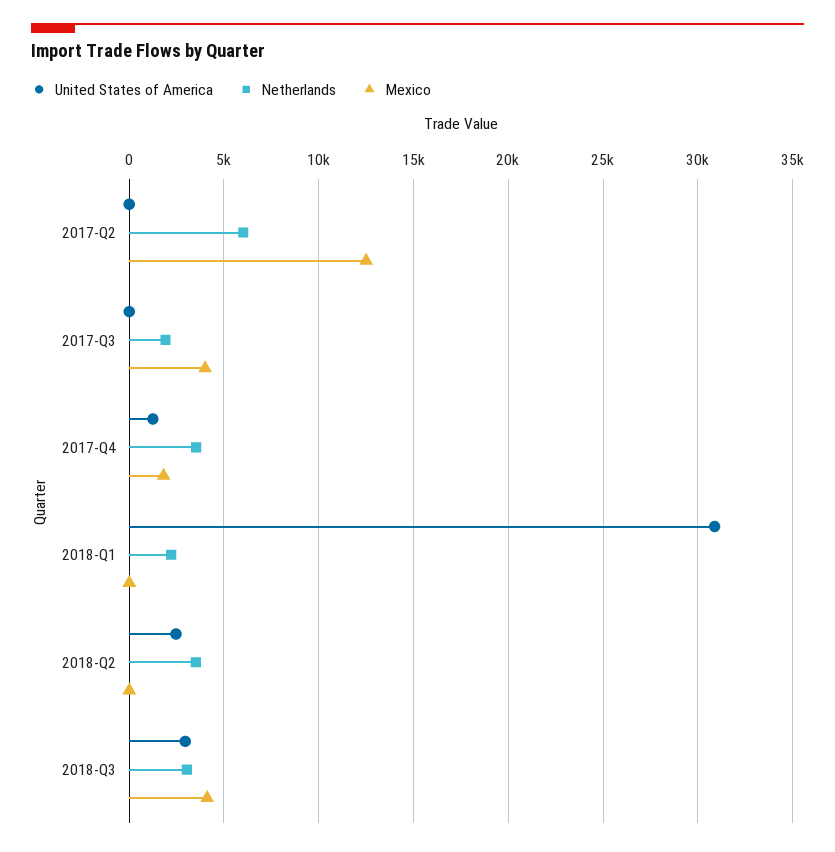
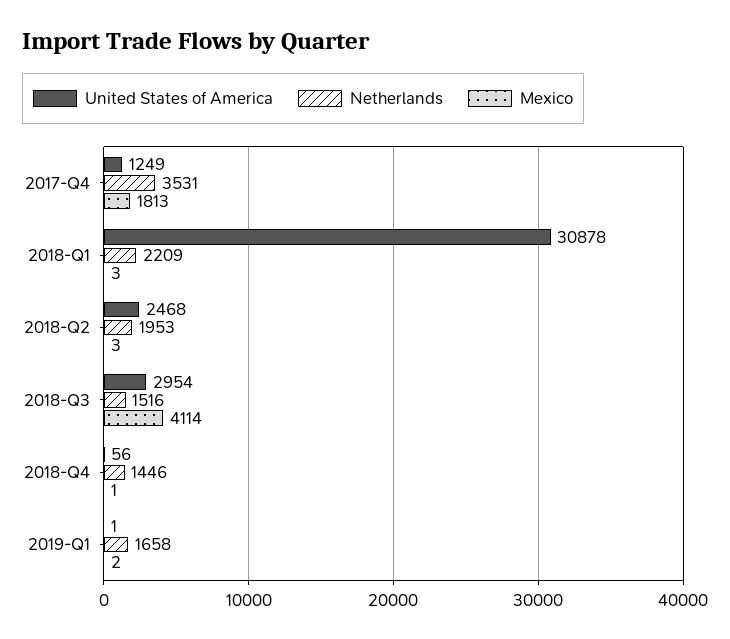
United States of America, 2017-Q2: 0 -> none
Netherlands, 2017-Q2: 6000 -> none
Mexico, 2017-Q2: 12500 -> none
United States of America, 2017-Q3: 0 -> none
Netherlands, 2017-Q3: 2000 -> none
Mexico, 2017-Q3: 4000 -> none
Netherlands, 2018-Q2: 3500 -> 1953
Netherlands, 2018-Q3: 3000 -> 1516
United States of America, 2018-Q4: none -> 56
Netherlands, 2018-Q4: none -> 1446
Mexico, 2018-Q4: none -> 1
United States of America, 2019-Q1: none -> 1
Netherlands, 2019-Q1: none -> 1658
Mexico, 2019-Q1: none -> 2

